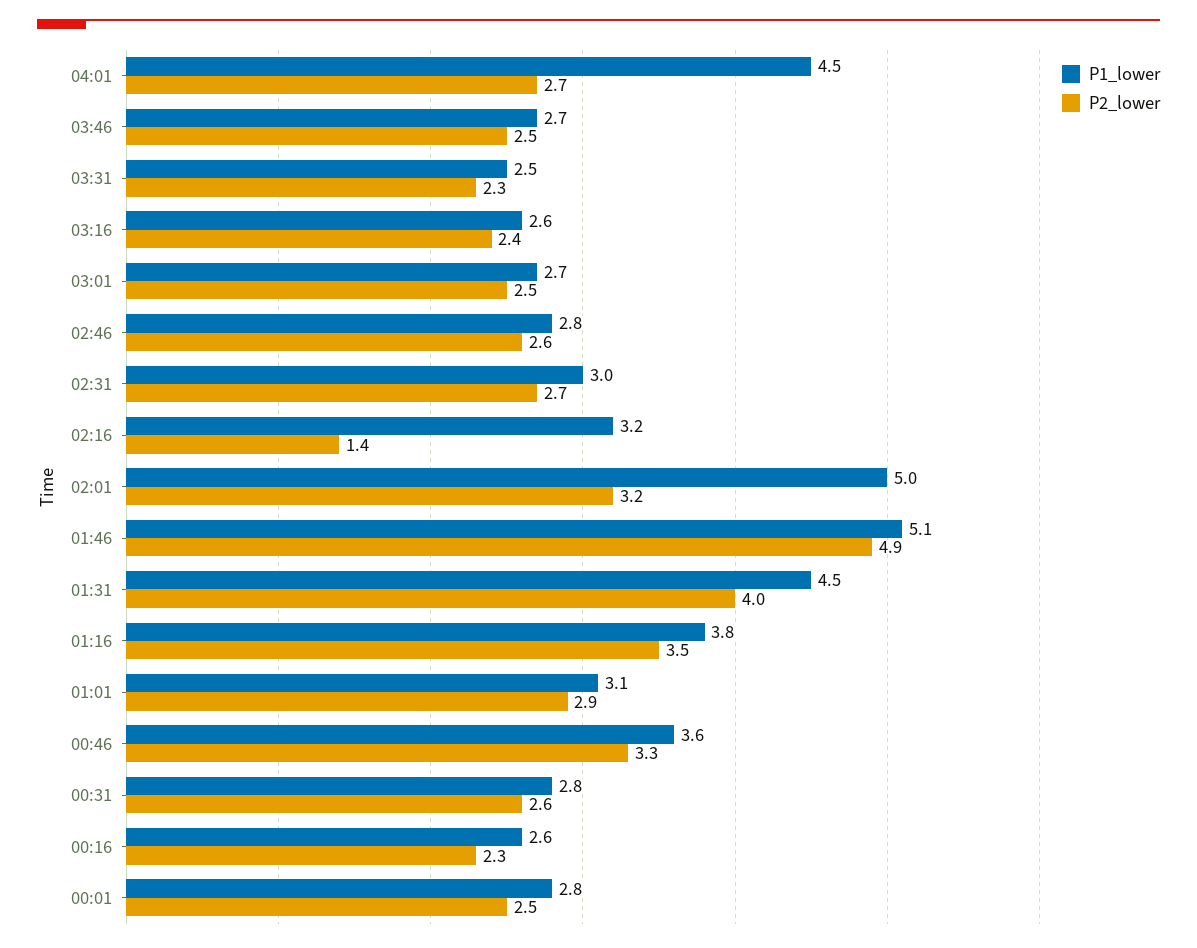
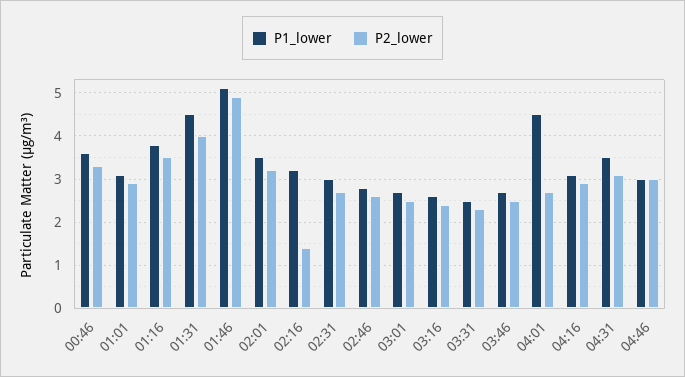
P1_lower, 02:01: 5 -> 3.5
P1_lower, 00:31: 2.8 -> none
P2_lower, 00:31: 2.6 -> none
P1_lower, 00:16: 2.6 -> none
P2_lower, 00:16: 2.3 -> none
P1_lower, 00:01: 2.8 -> none
P2_lower, 00:01: 2.5 -> none
P1_lower, 04:16: none -> 3
P2_lower, 04:16: none -> 3
P1_lower, 04:31: none -> 3.5
P2_lower, 04:31: none -> 3
P1_lower, 04:46: none -> 3
P2_lower, 04:46: none -> 3

